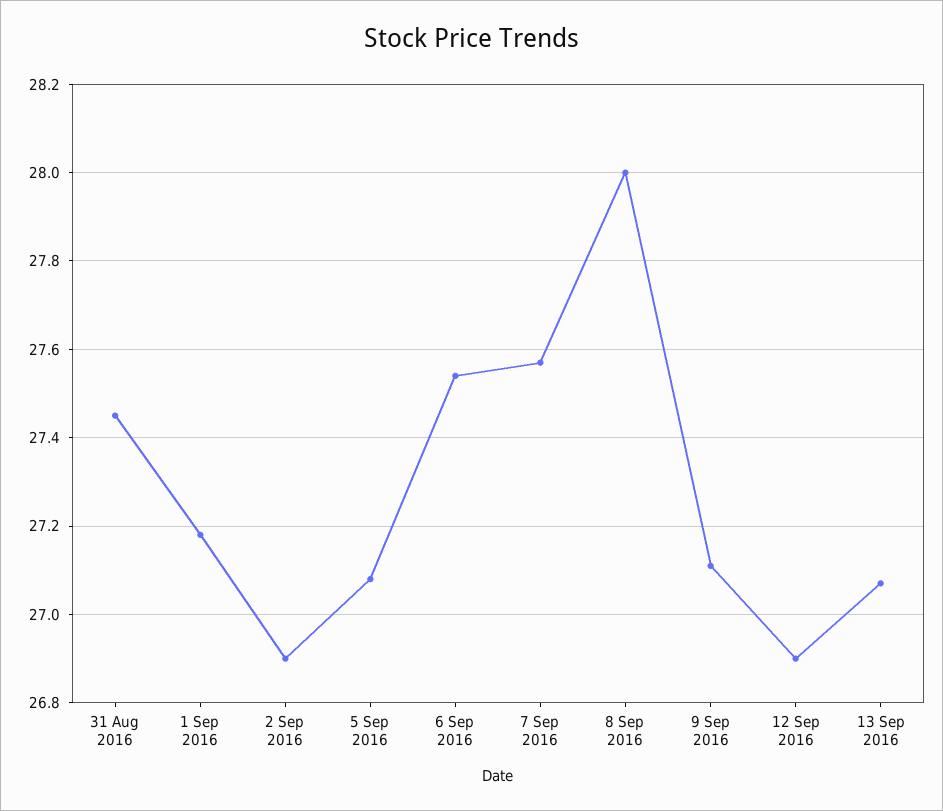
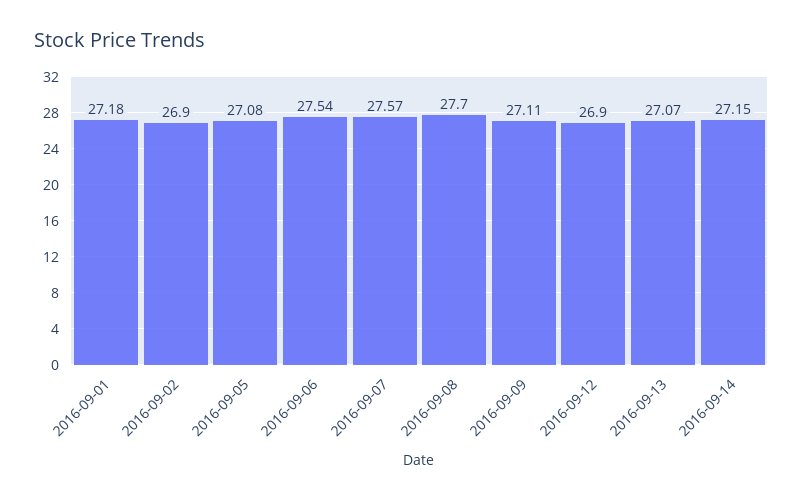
31 Aug 2016: 27.45 -> none
8 Sep 2016: 28 -> 27.7
2016-09-14: none -> 27.15

